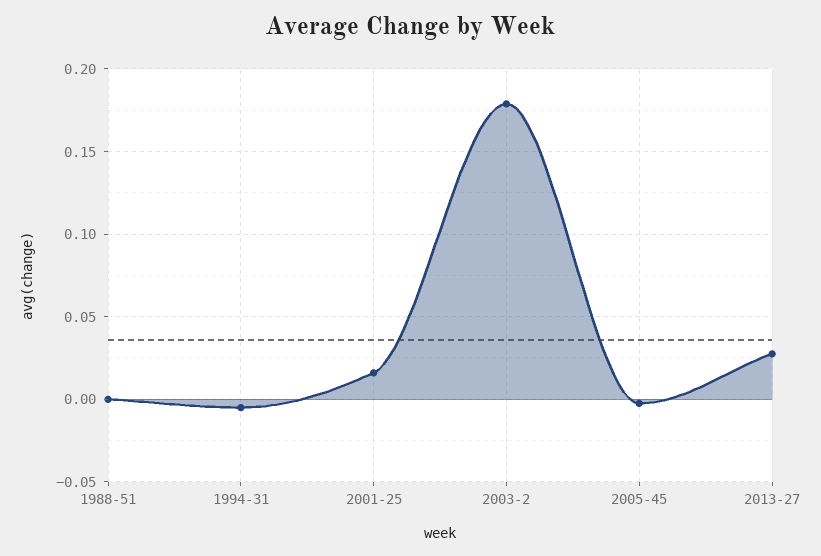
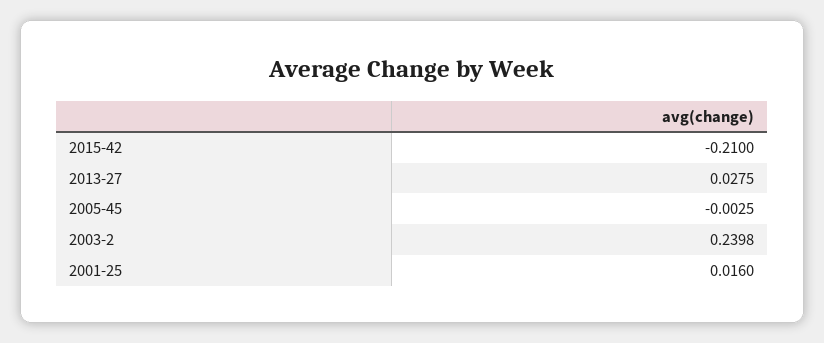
1988-51: 0 -> none
1994-31: -0.005 -> none
2003-2: 0.18 -> 0.2398
2015-42: none -> -0.21

